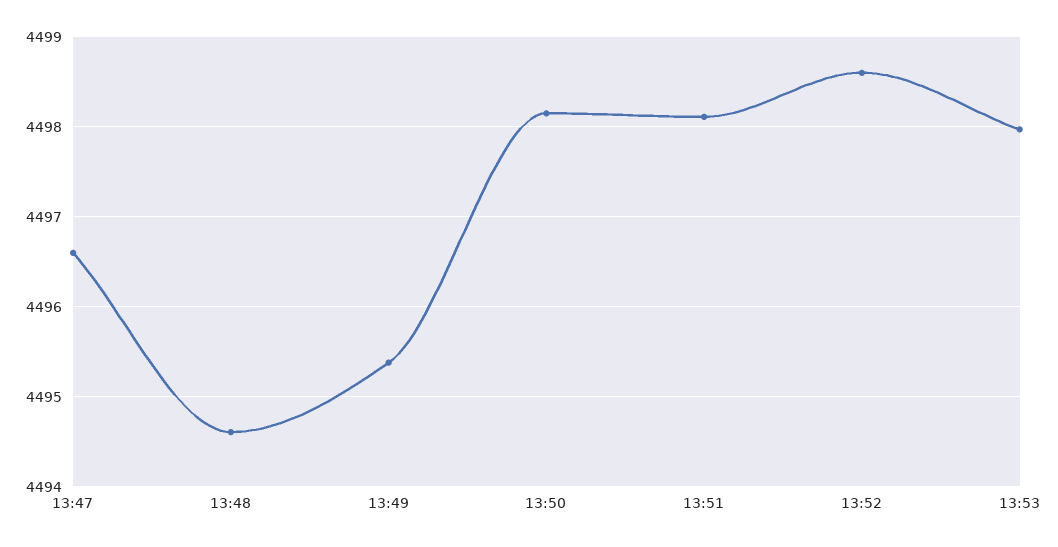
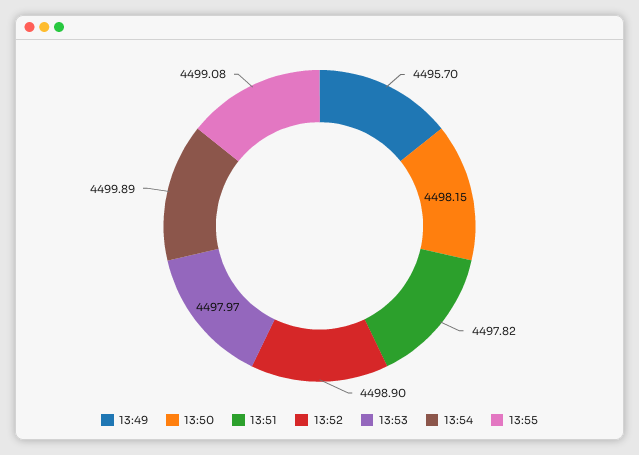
13:47: 4496.6 -> none
13:48: 4494.6 -> none
13:49: 4495.4 -> 4495.7
13:51: 4498.1 -> 4497.82
13:52: 4498.6 -> 4498.9
13:54: none -> 4499.89
13:55: none -> 4499.08

